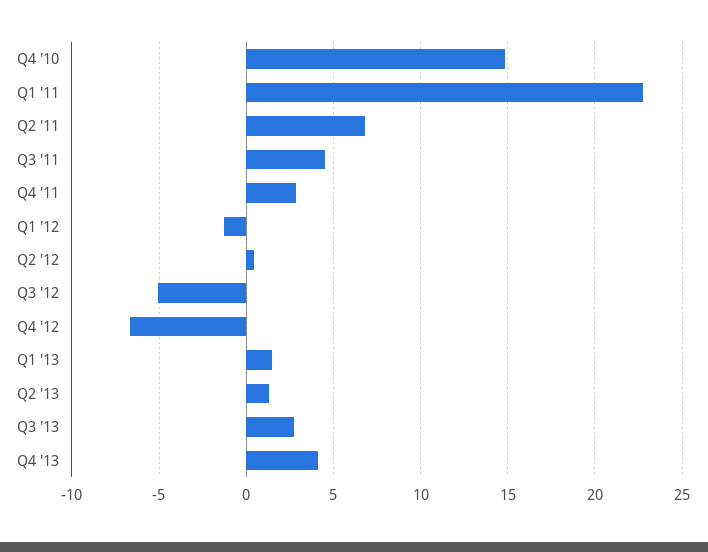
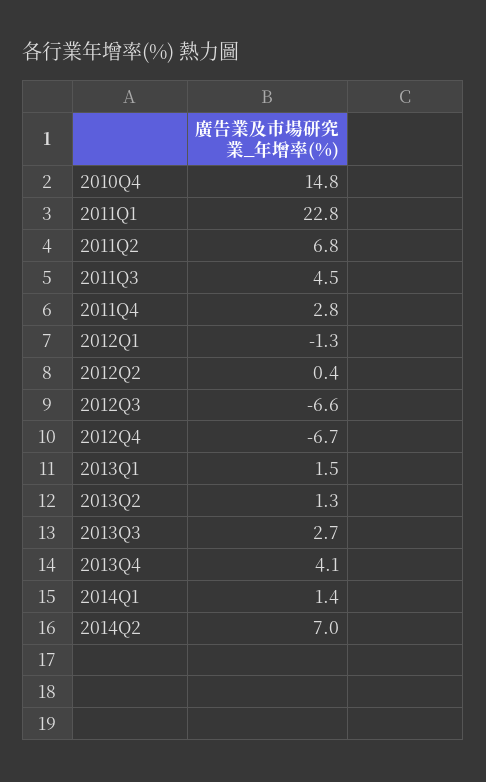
Q3 '12: -5 -> -6.6
2014Q1: none -> 1.4
2014Q2: none -> 7

